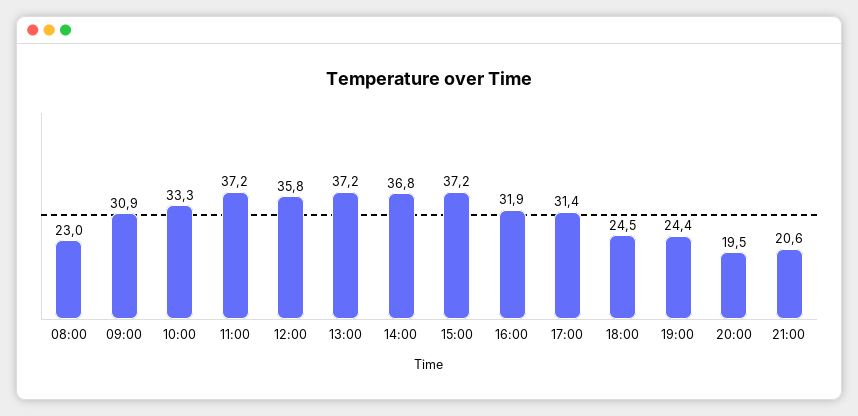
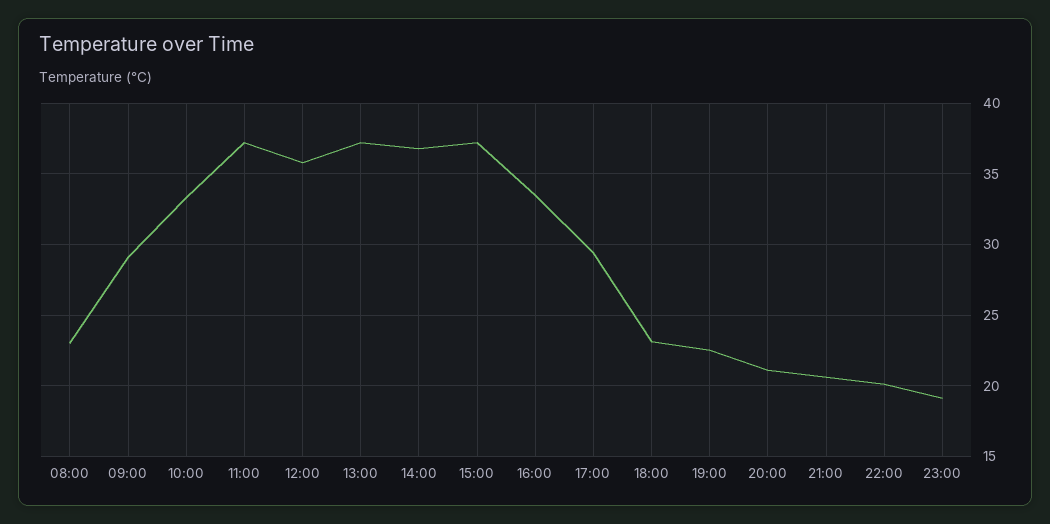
09:00: 30.9 -> 29
16:00: 31.9 -> 33.5
17:00: 31.4 -> 29.5
18:00: 24.5 -> 23
19:00: 24.4 -> 22.5
20:00: 19.5 -> 21
22:00: none -> 20
23:00: none -> 19

